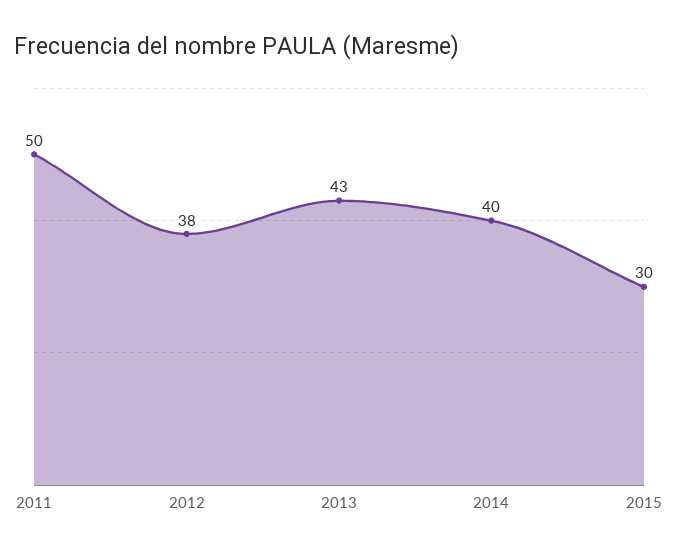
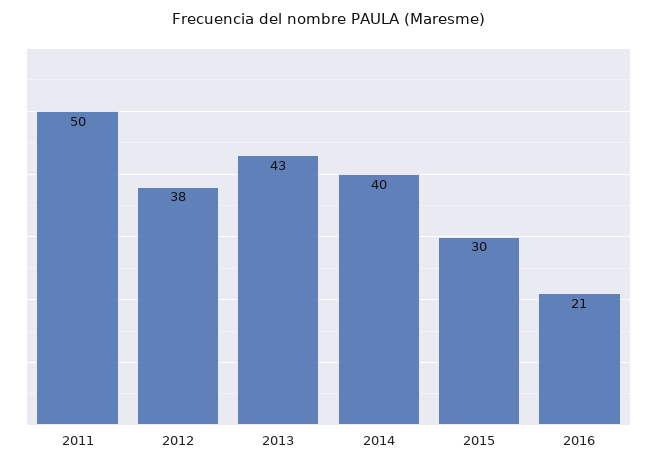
2016: none -> 21

